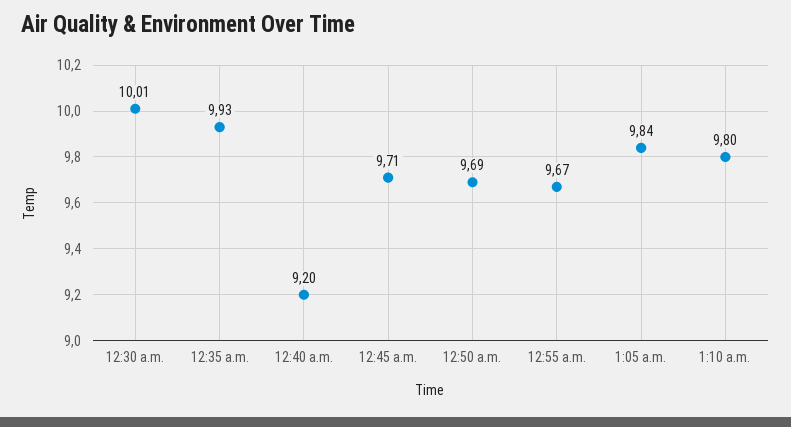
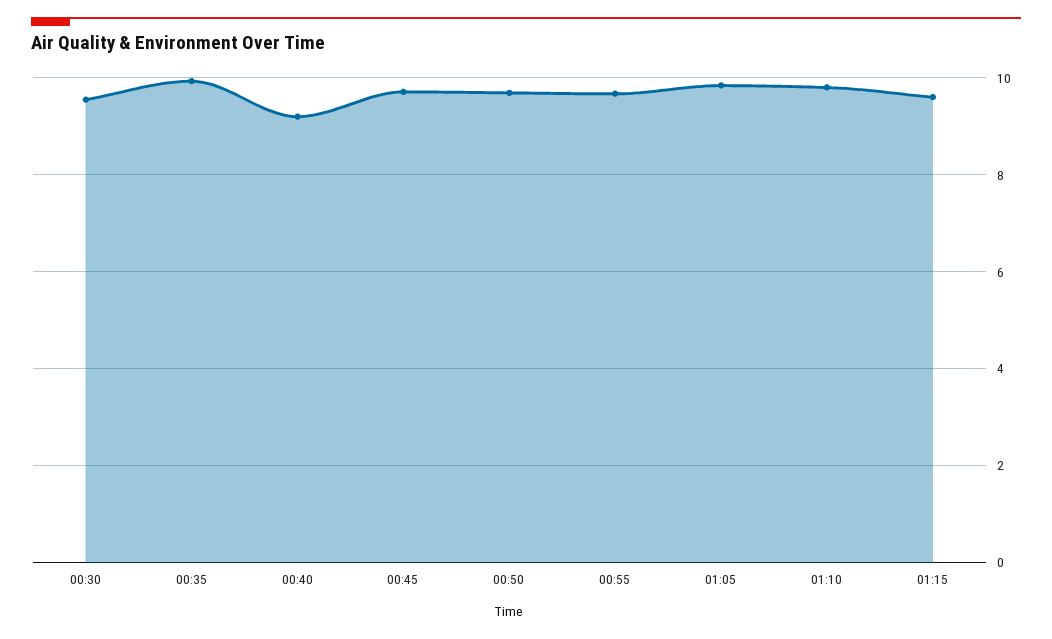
12:30 a.m.: 10.01 -> 9.6
01:15: none -> 9.6

